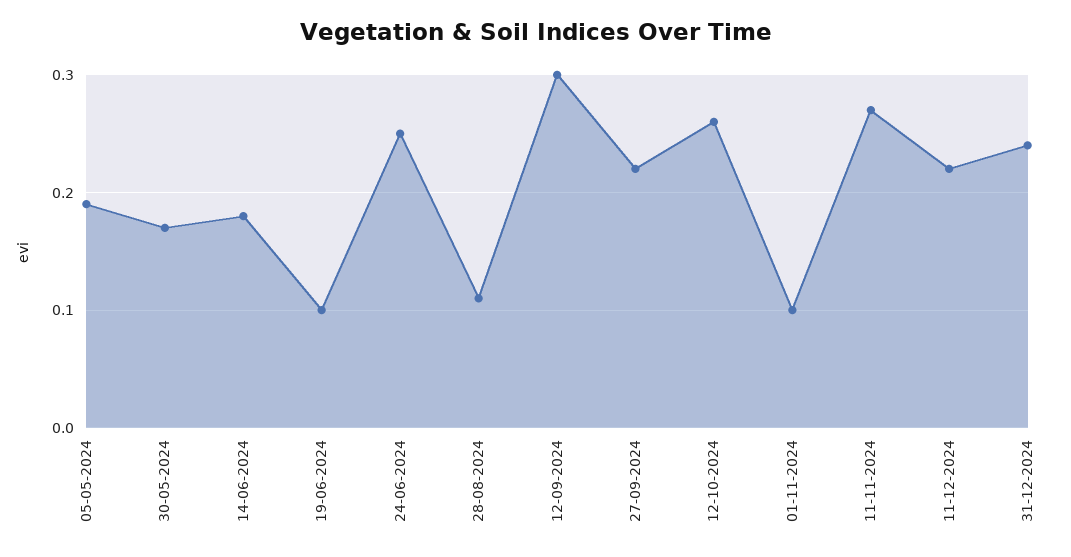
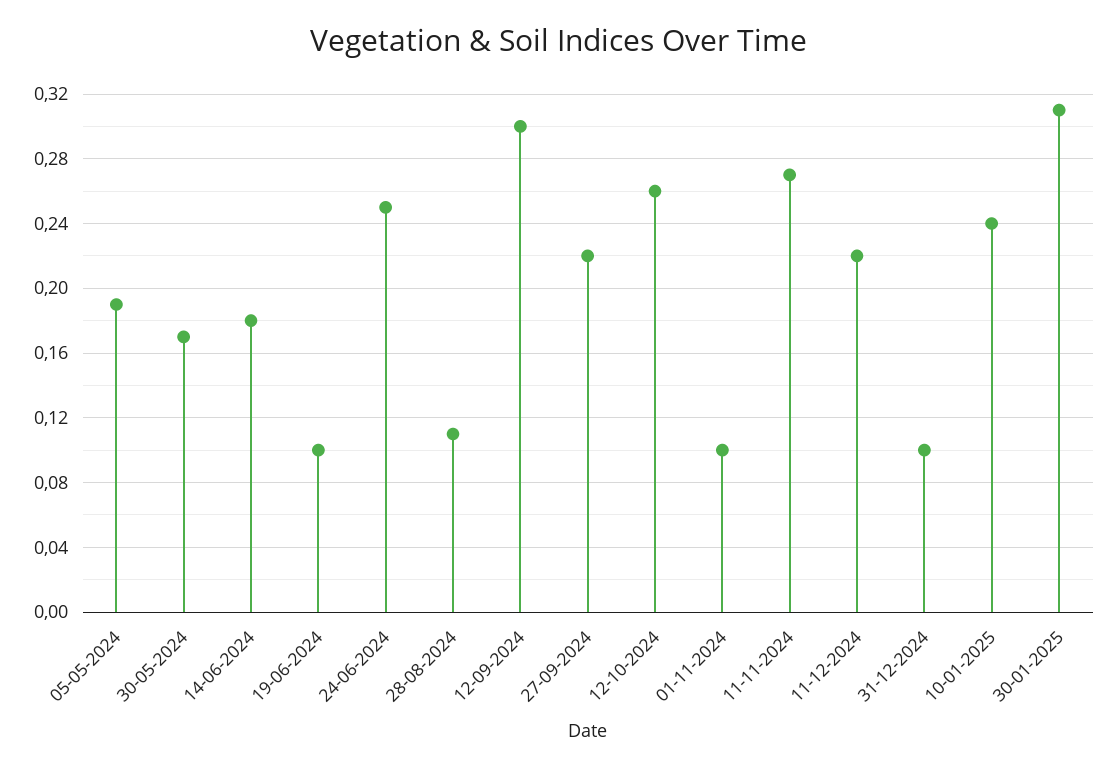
31-12-2024: 0.24 -> 0.1
10-01-2025: none -> 0.24
30-01-2025: none -> 0.31

